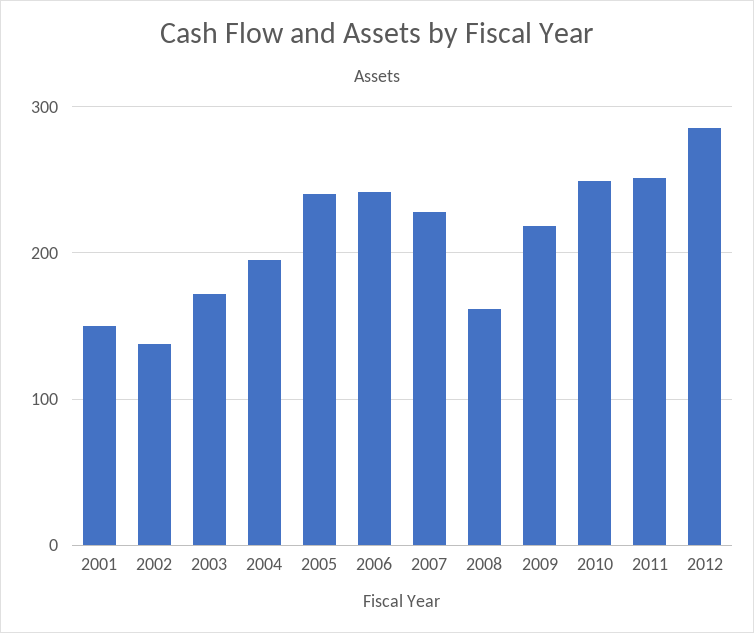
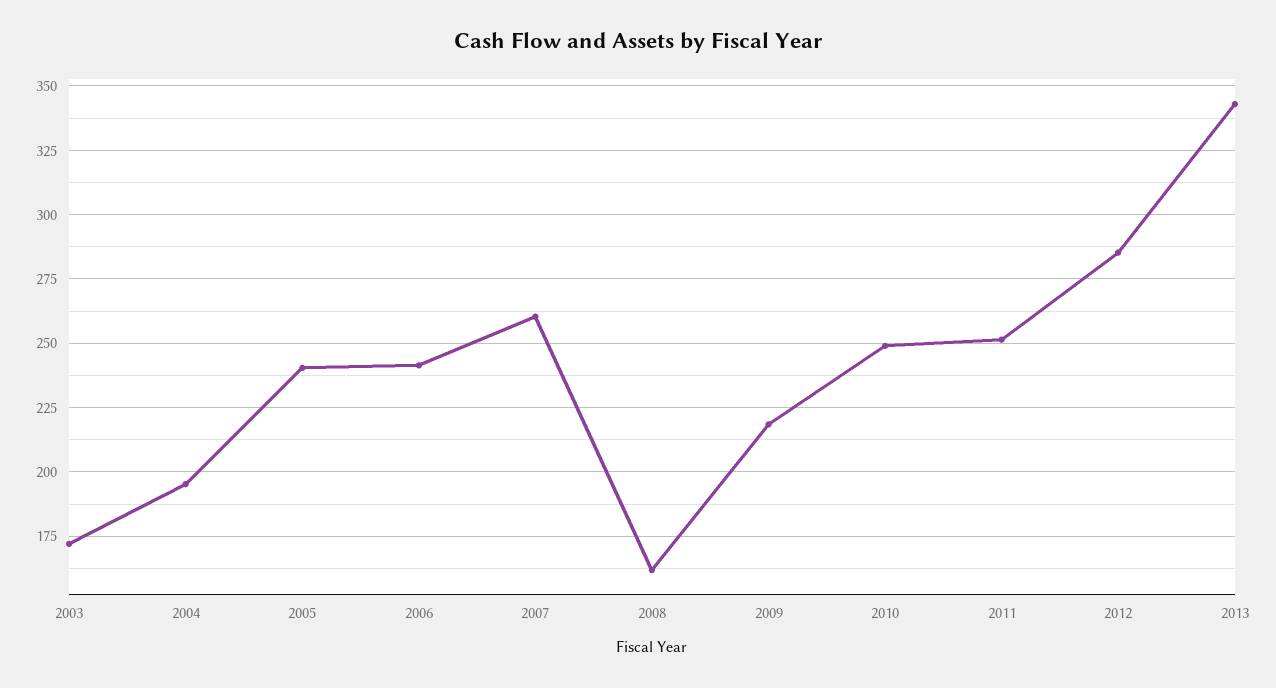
2001: 150 -> none
2002: 140 -> none
2007: 230 -> 260
2013: none -> 342.5

